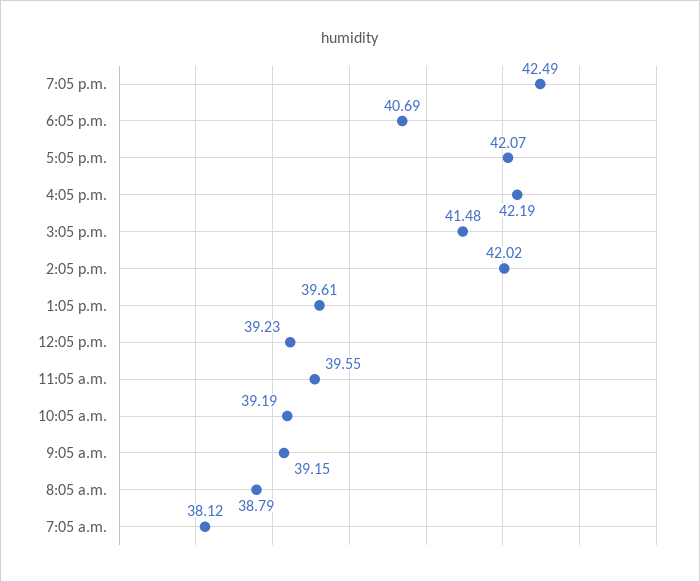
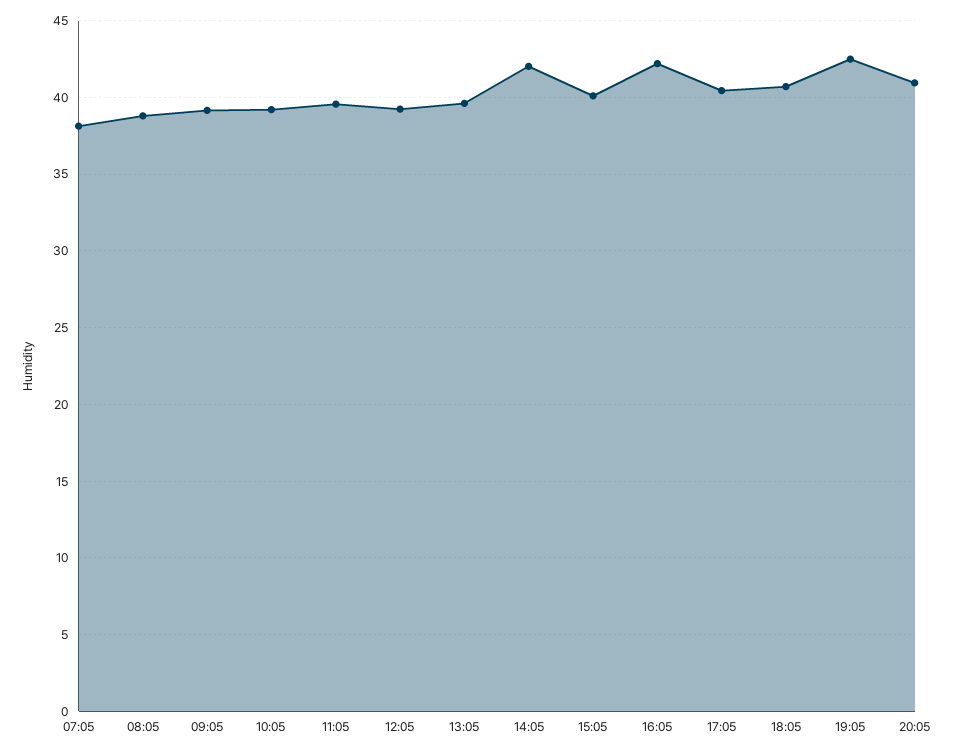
5:05 p.m.: 42.07 -> 40.5
3:05 p.m.: 41.48 -> 40
20:05: none -> 41

